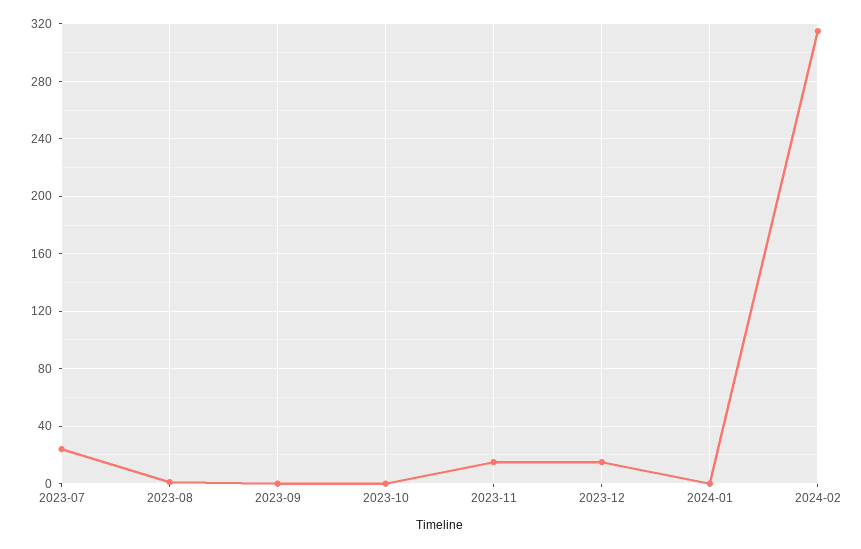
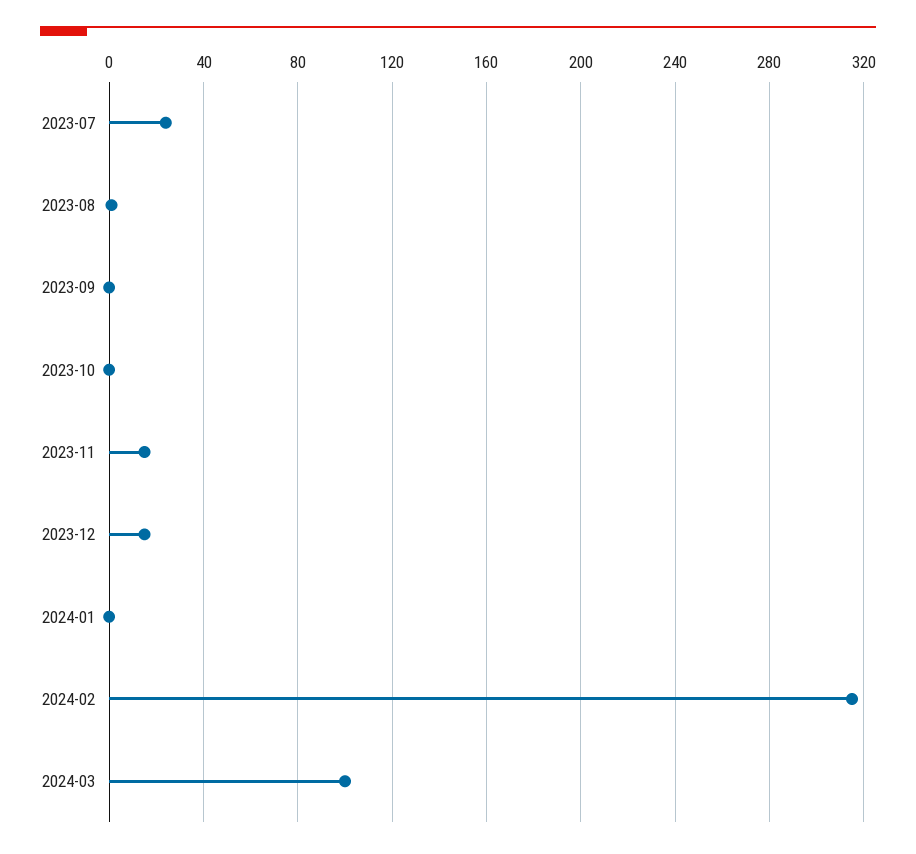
2024-03: none -> 100

